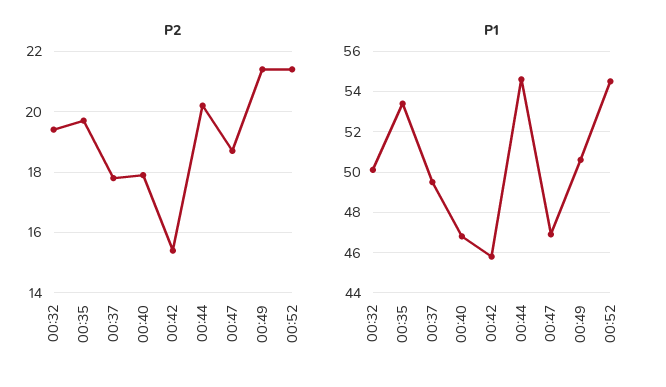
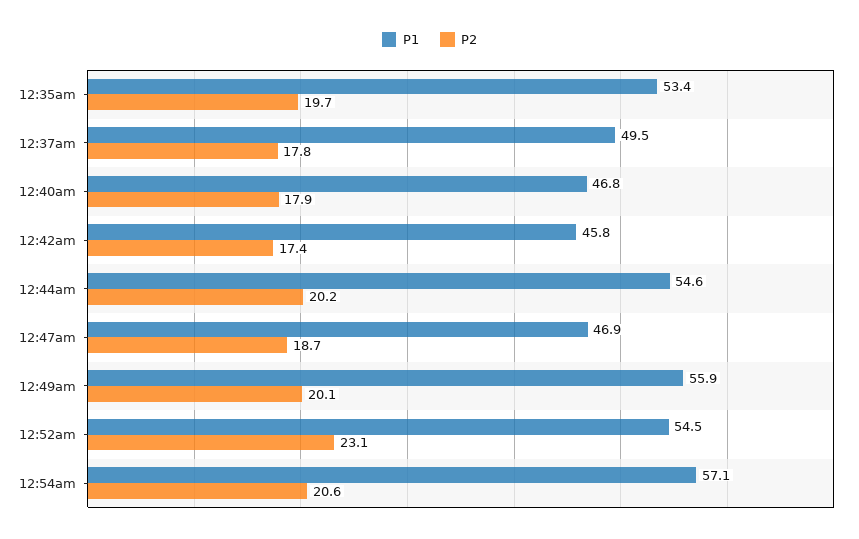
P2, 00:32: 19.5 -> none
P2, 00:42: 15.5 -> 17.4
P2, 00:49: 21.5 -> 20.1
P2, 00:52: 21.5 -> 23.1
P1, 00:32: 50 -> none
P1, 00:49: 50.5 -> 55.9
P1, 12:54am: none -> 57.1
P2, 12:54am: none -> 20.6

